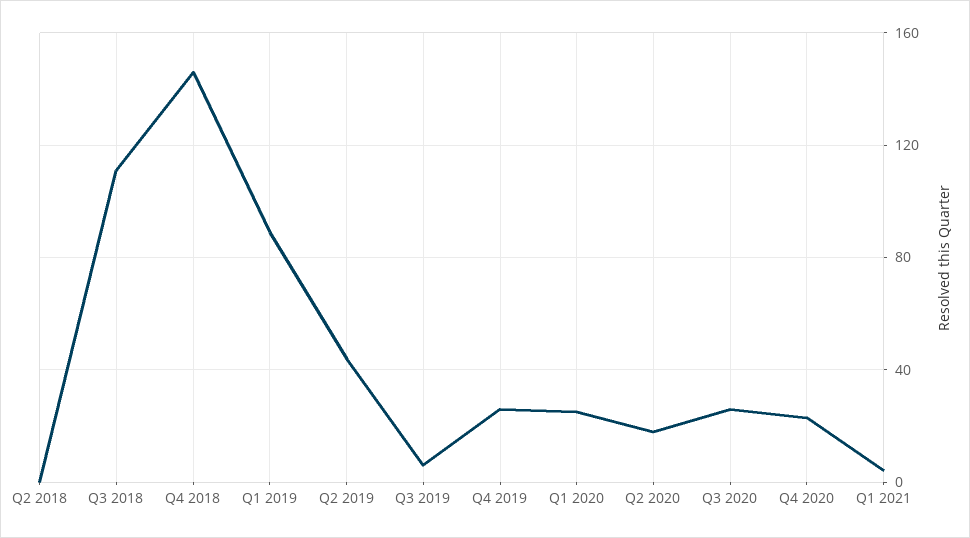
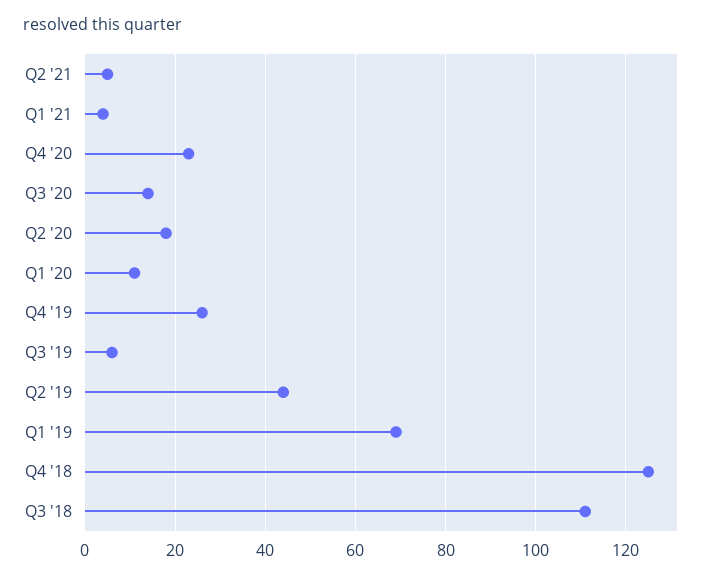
Q2 2018: 0 -> none
Q4 2018: 145 -> 125
Q1 2019: 90 -> 70
Q1 2020: 25 -> 10
Q3 2020: 25 -> 15
Q2 '21: none -> 5

